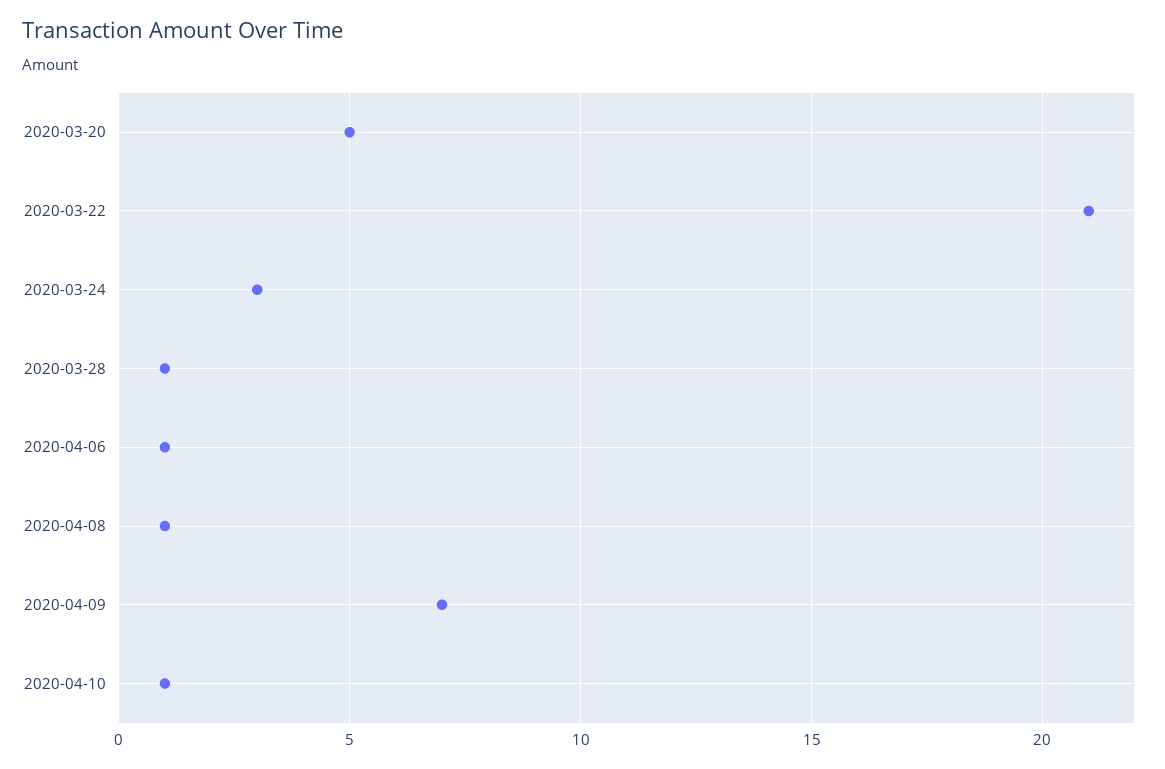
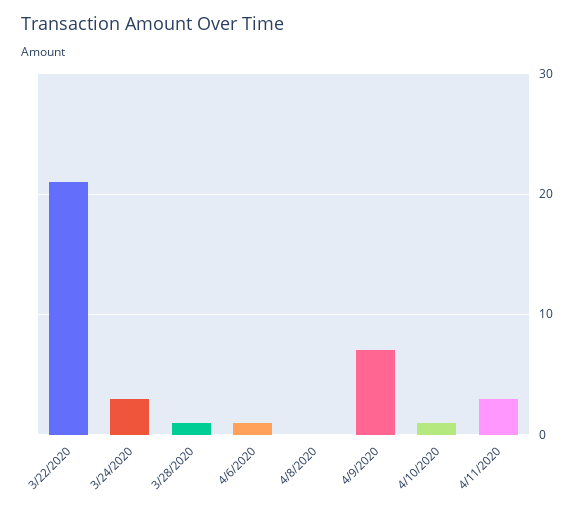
2020-03-20: 5 -> none
2020-04-08: 1 -> 0
4/11/2020: none -> 3

